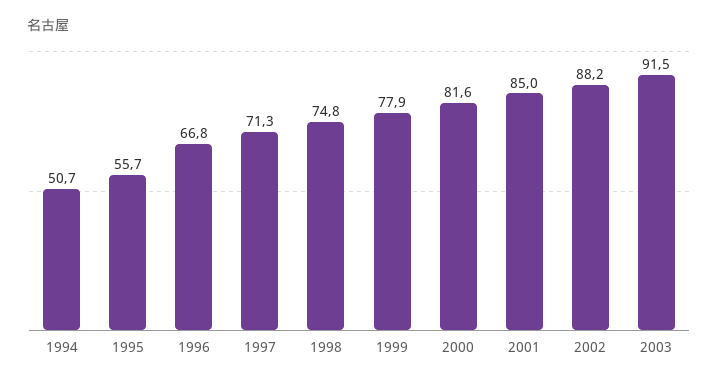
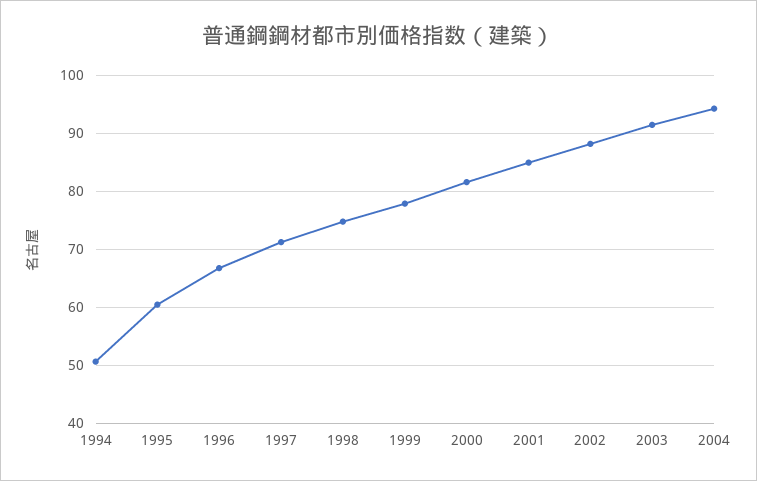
1995: 55.7 -> 60
2004: none -> 94

